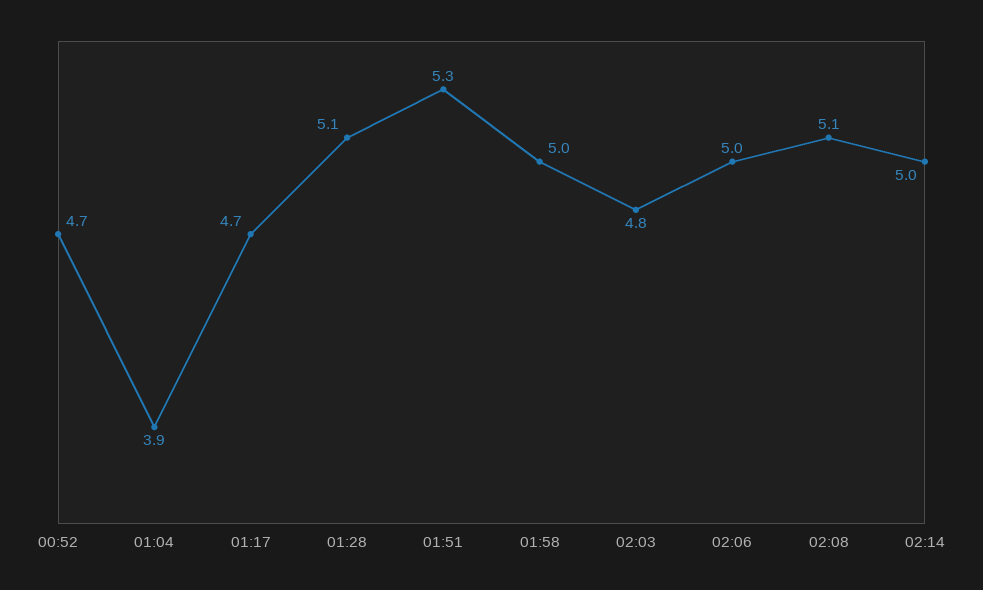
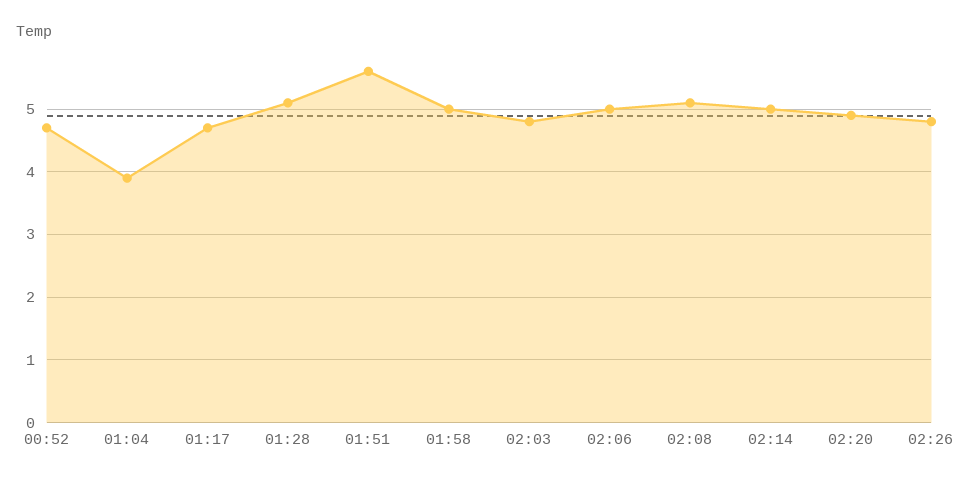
01:51: 5.3 -> 5.6
02:20: none -> 4.9
02:26: none -> 4.8

